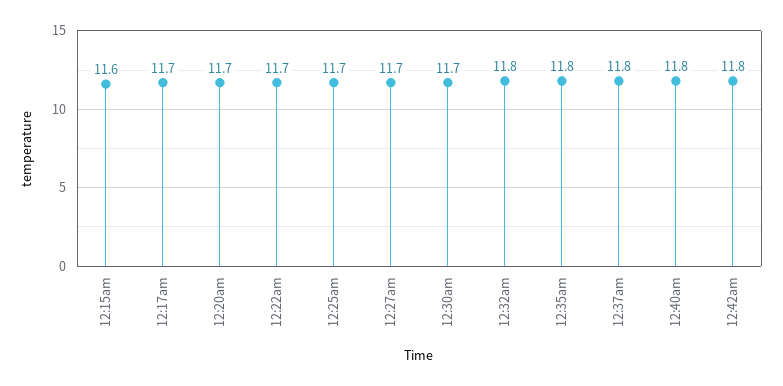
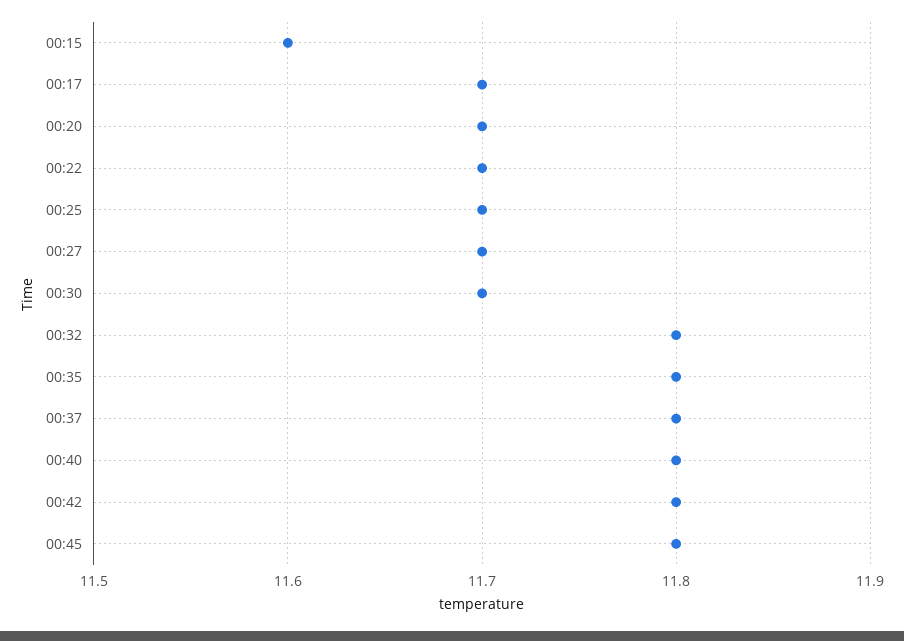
00:45: none -> 11.8

